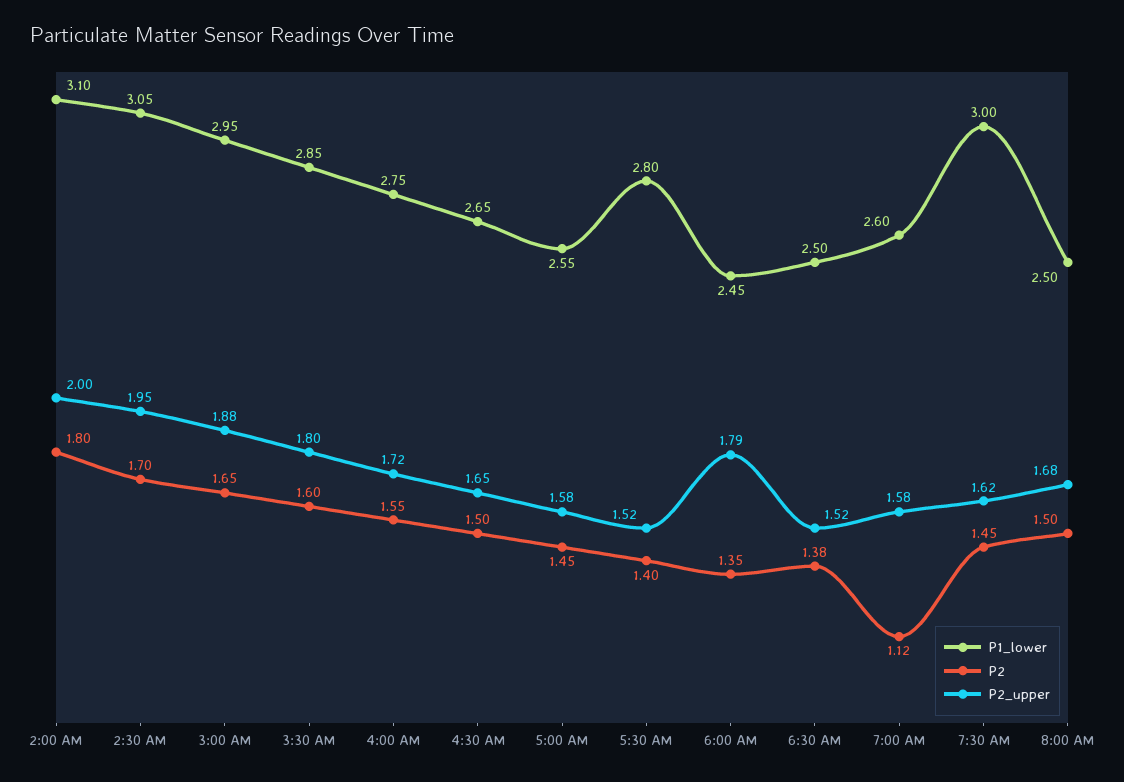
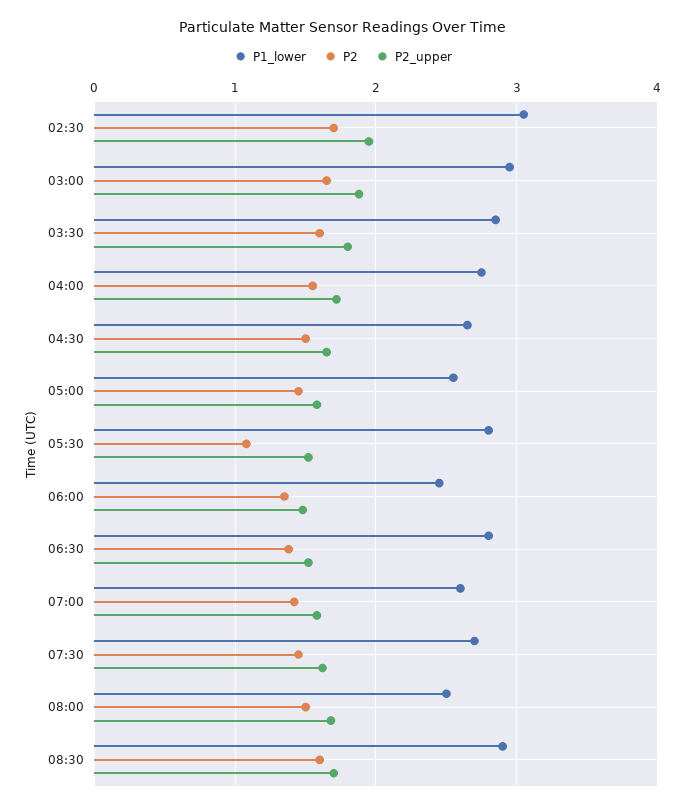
P1_lower, 2:00 AM: 3.1 -> none
P2, 2:00 AM: 1.8 -> none
P2_upper, 2:00 AM: 2 -> none
P2, 5:30 AM: 1.4 -> 1.1
P2_upper, 6:00 AM: 1.79 -> 1.5
P1_lower, 6:30 AM: 2.5 -> 2.8
P2, 7:00 AM: 1.12 -> 1.4
P1_lower, 7:30 AM: 3 -> 2.7
P1_lower, 08:30: none -> 2.9
P2, 08:30: none -> 1.6
P2_upper, 08:30: none -> 1.7

